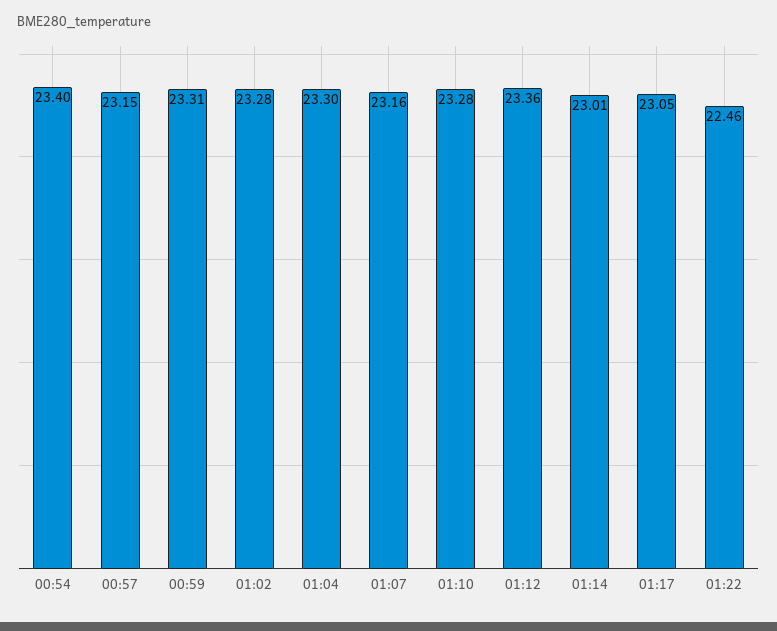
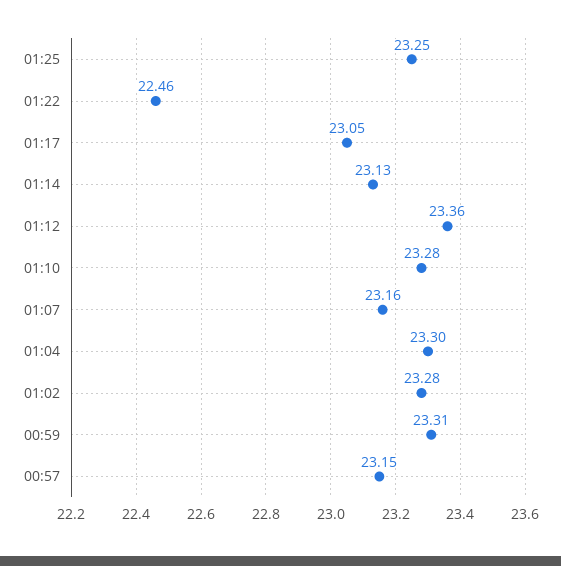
00:54: 23.4 -> none
01:14: 23.01 -> 23.13
01:25: none -> 23.25

